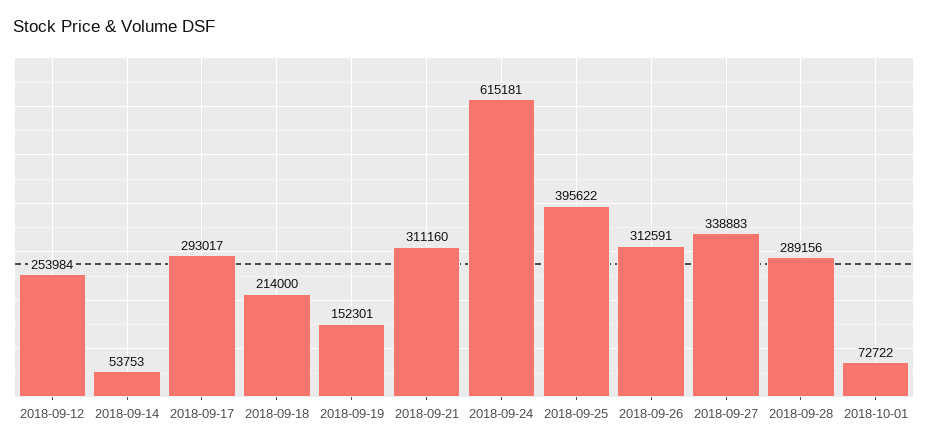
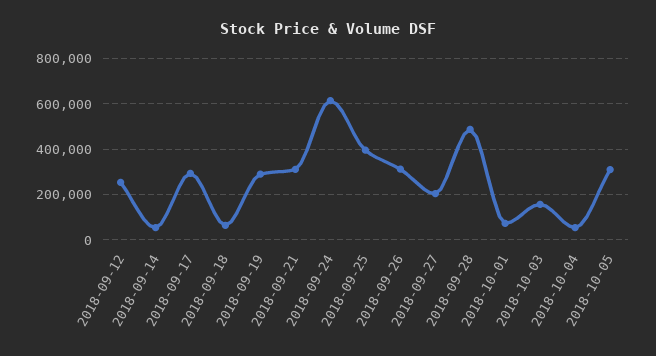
2018-09-18: 214000 -> 50000
2018-09-19: 152301 -> 300000
2018-09-27: 338883 -> 200000
2018-09-28: 289156 -> 500000
2018-10-03: none -> 150000
2018-10-04: none -> 50000
2018-10-05: none -> 300000

